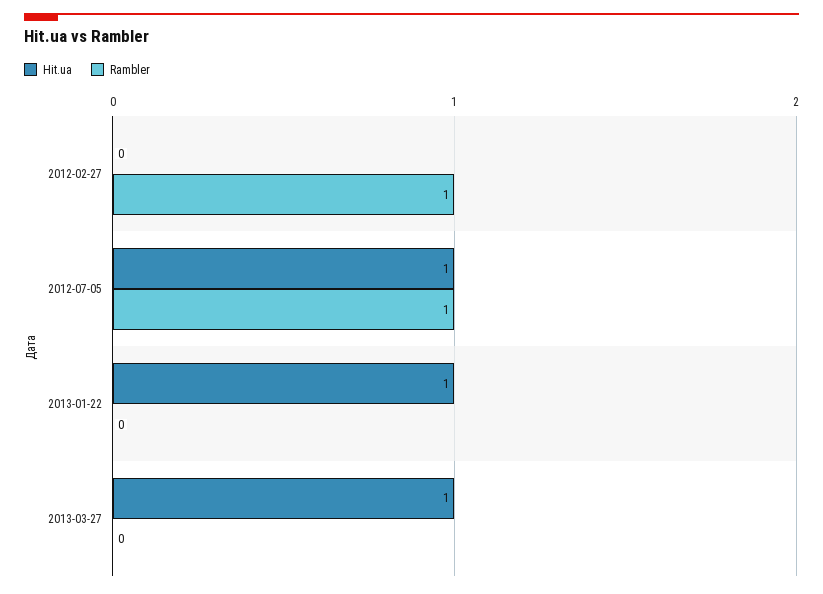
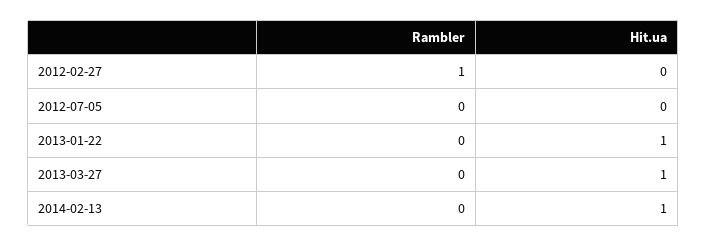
Hit.ua, 2012-07-05: 1 -> 0
Rambler, 2012-07-05: 1 -> 0
Rambler, 2014-02-13: none -> 0
Hit.ua, 2014-02-13: none -> 1

